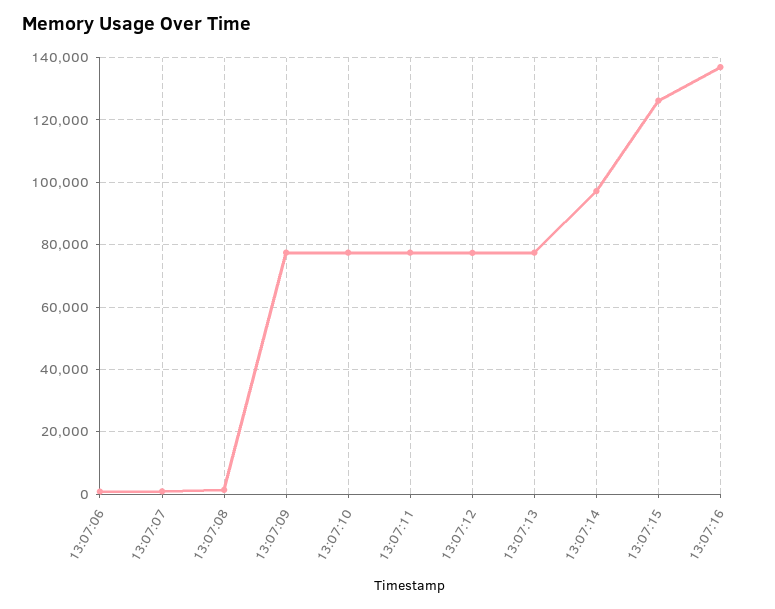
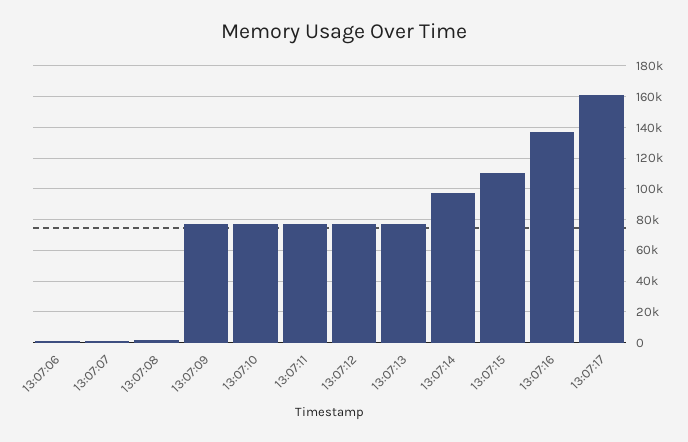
13:07:15: 126000 -> 110000
13:07:17: none -> 160000

